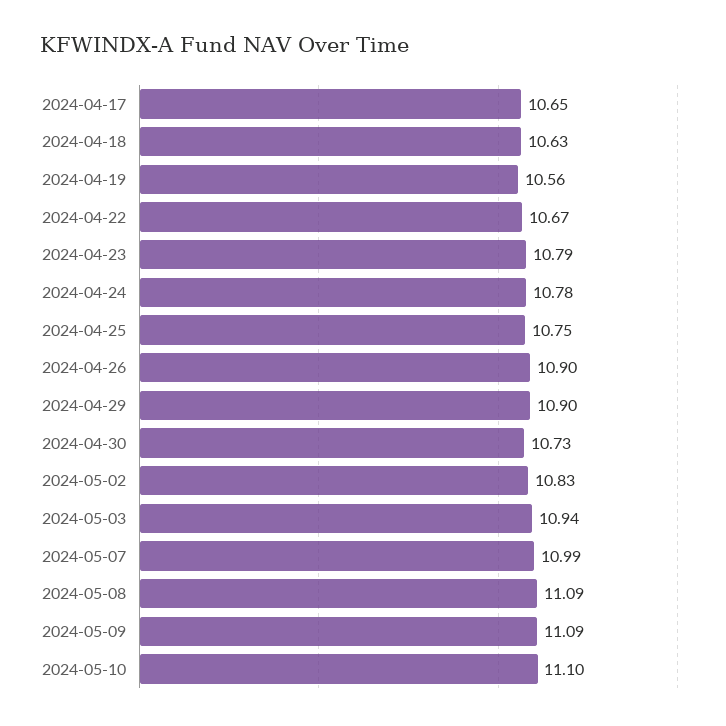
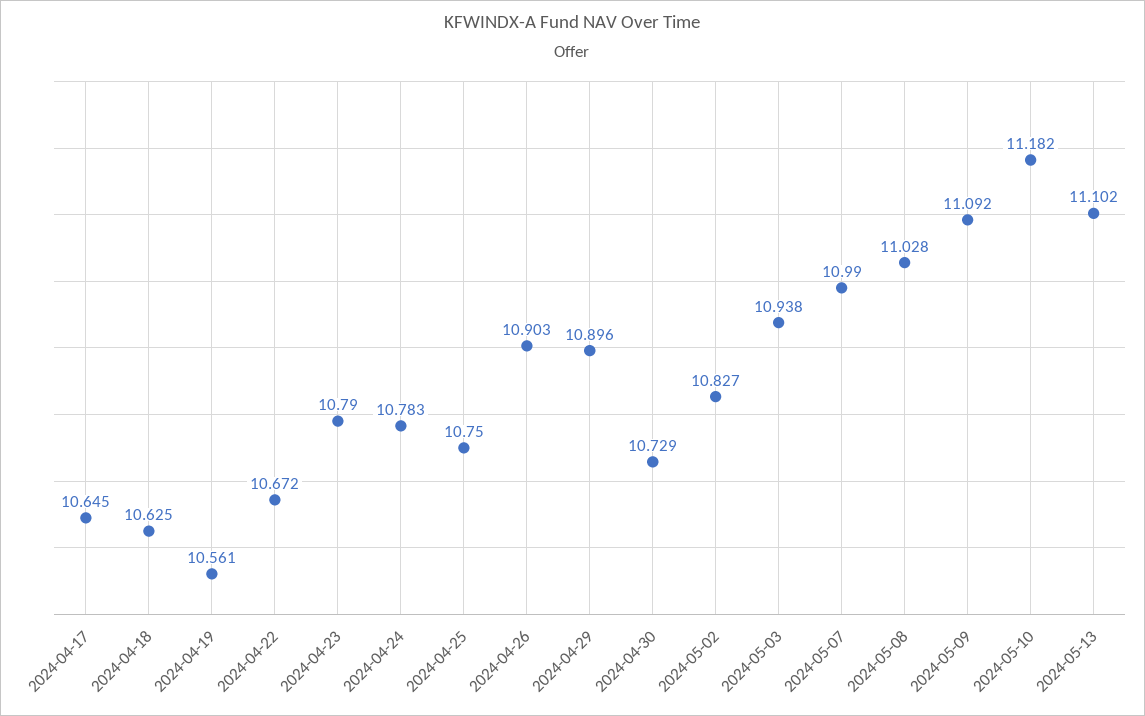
2024-05-08: 11.09 -> 11.028
2024-05-10: 11.1 -> 11.182
2024-05-13: none -> 11.102

